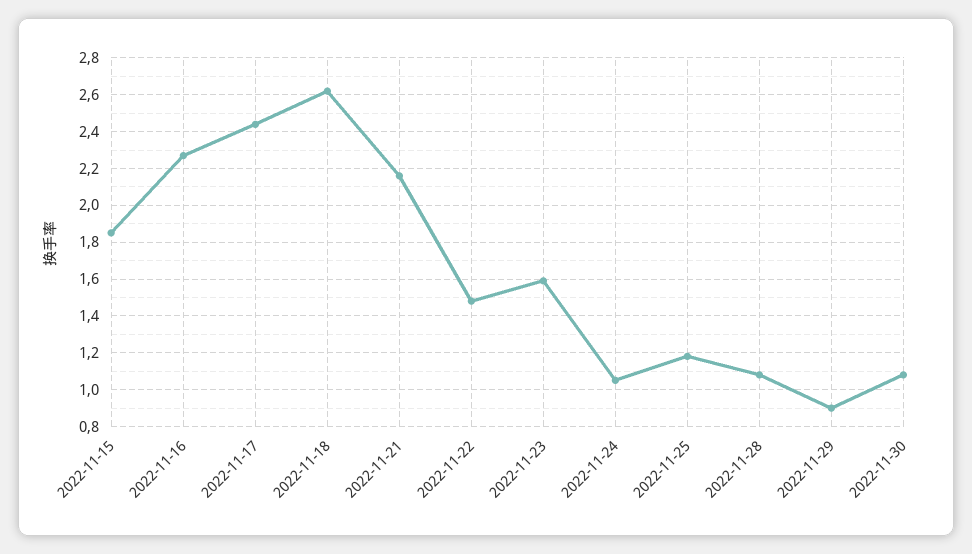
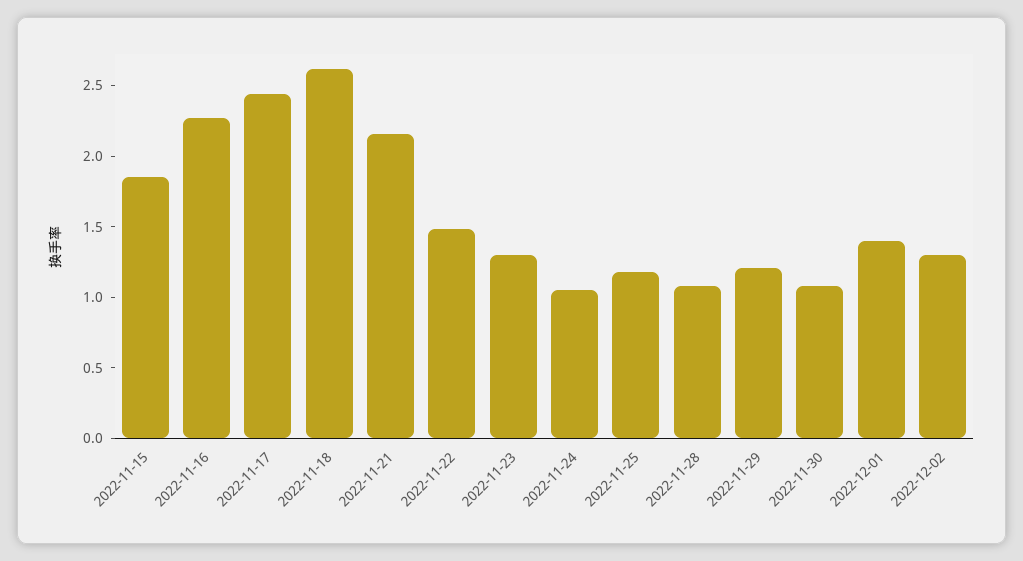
2022-11-23: 1.6 -> 1.3
2022-11-29: 0.9 -> 1.2
2022-12-01: none -> 1.4
2022-12-02: none -> 1.3

